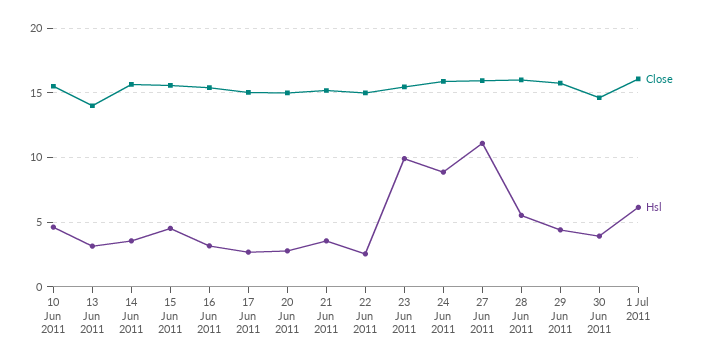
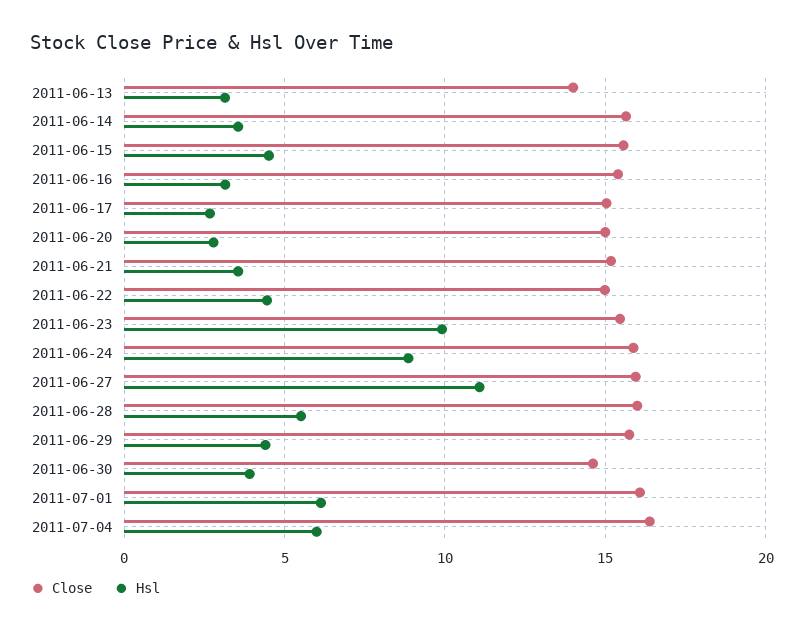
Close, 10 Jun 2011: 15.5 -> none
Hsl, 10 Jun 2011: 4.5 -> none
Hsl, 22 Jun 2011: 2.5 -> 4.5
Close, 2011-07-04: none -> 16.5
Hsl, 2011-07-04: none -> 6

